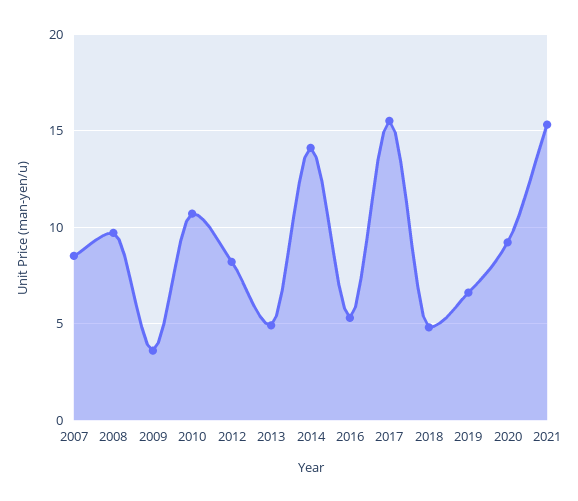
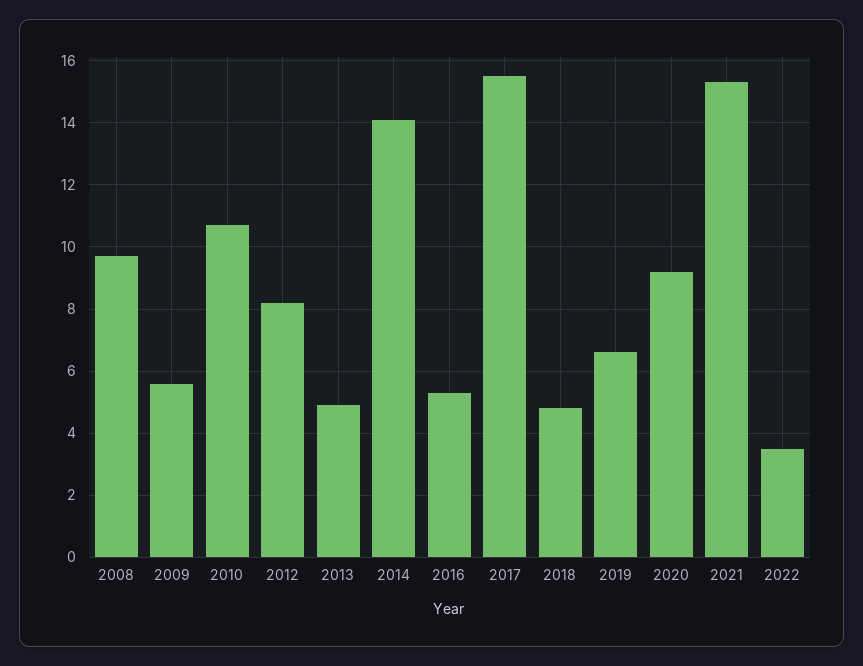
2007: 8.5 -> none
2009: 3.5 -> 5.5
2022: none -> 3.5

